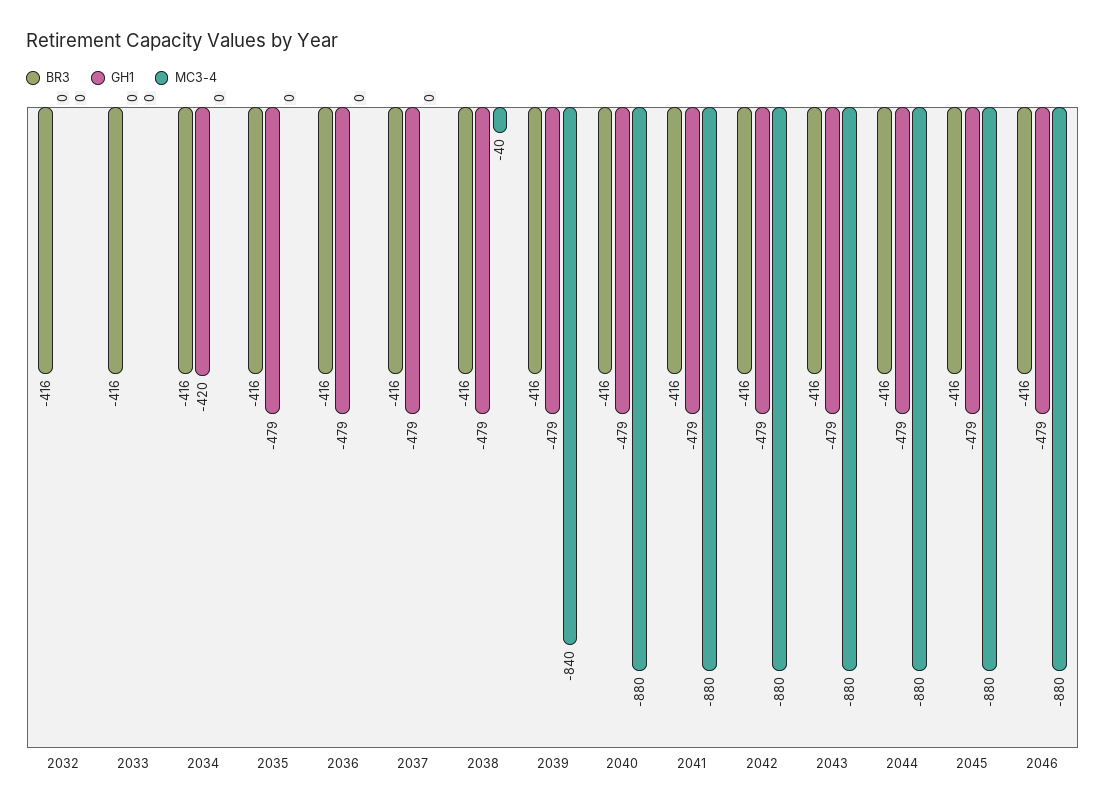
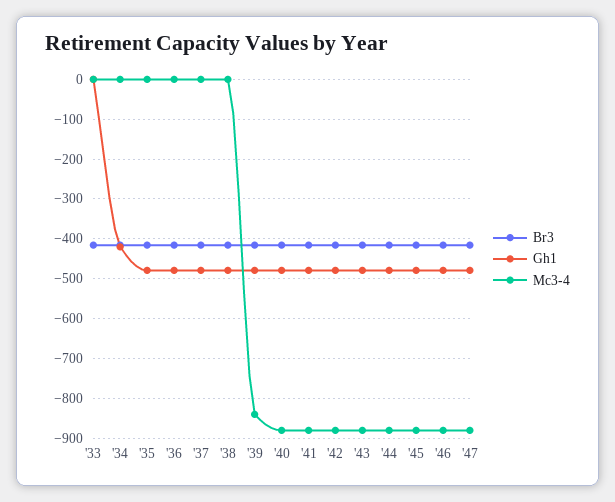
BR3, 2032: -416 -> none
GH1, 2032: 0 -> none
MC3-4, 2032: 0 -> none
MC3-4, 2038: -40 -> 0
BR3, '47: none -> -420
GH1, '47: none -> -480
MC3-4, '47: none -> -880

